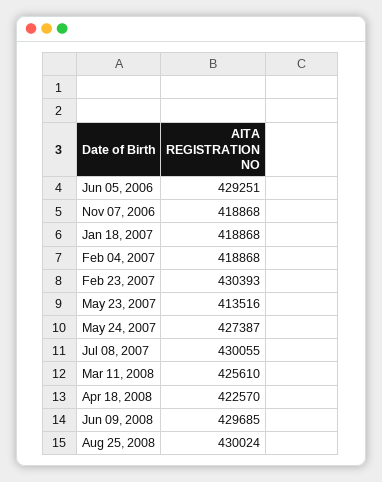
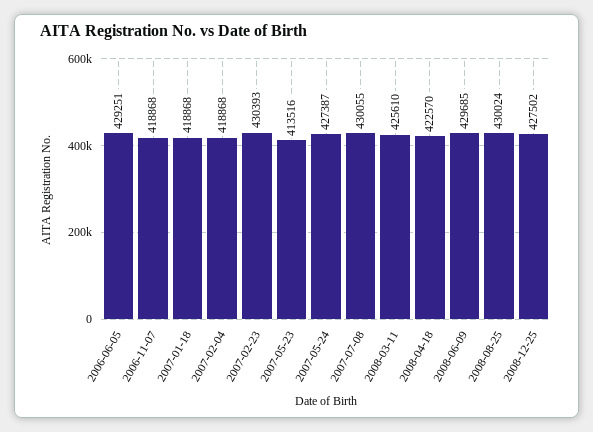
2008-12-25: none -> 427502

